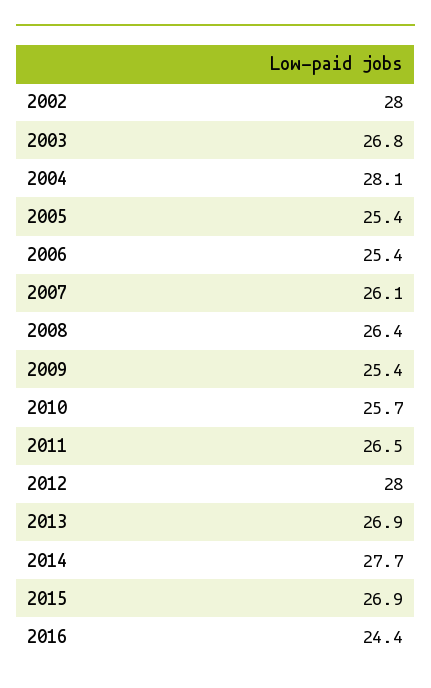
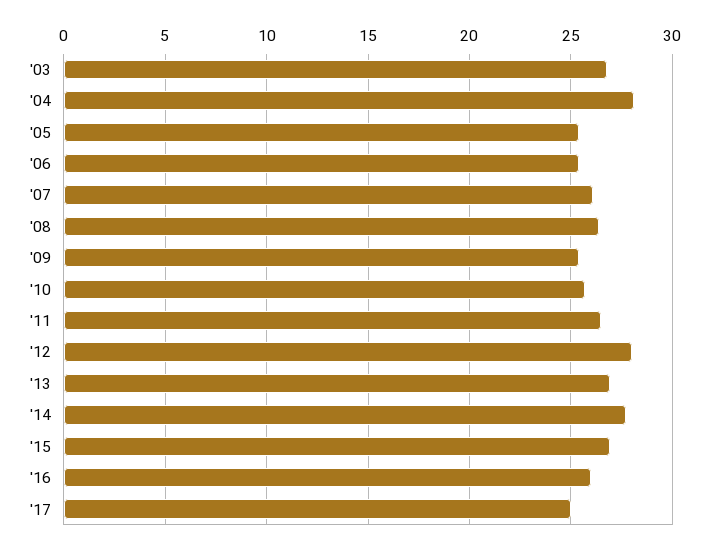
2002: 28 -> none
2016: 24.4 -> 26
'17: none -> 25

